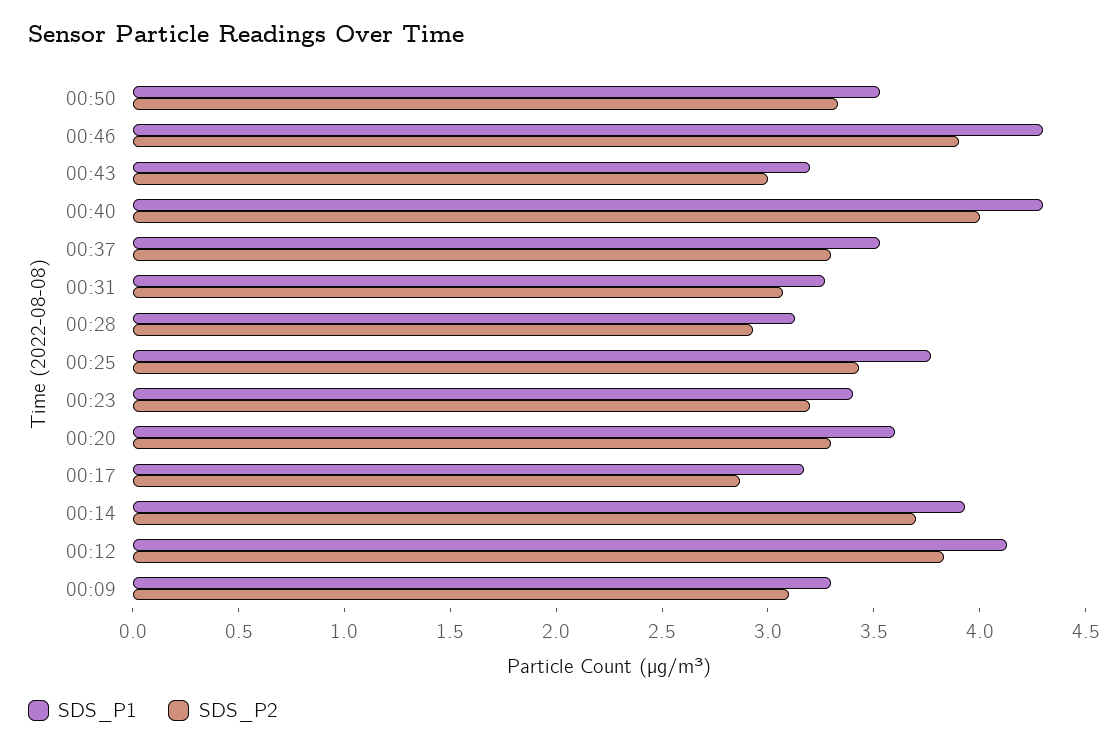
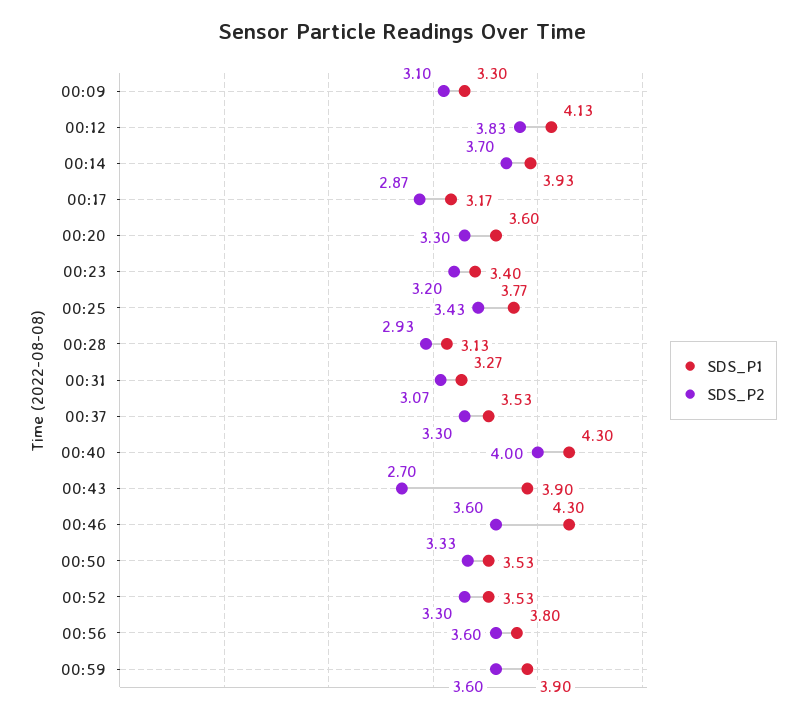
SDS_P2, 00:46: 3.9 -> 3.6
SDS_P1, 00:43: 3.2 -> 3.9
SDS_P2, 00:43: 3 -> 2.7
SDS_P1, 00:52: none -> 3.53
SDS_P2, 00:52: none -> 3.3
SDS_P1, 00:56: none -> 3.8
SDS_P2, 00:56: none -> 3.6
SDS_P1, 00:59: none -> 3.9
SDS_P2, 00:59: none -> 3.6

